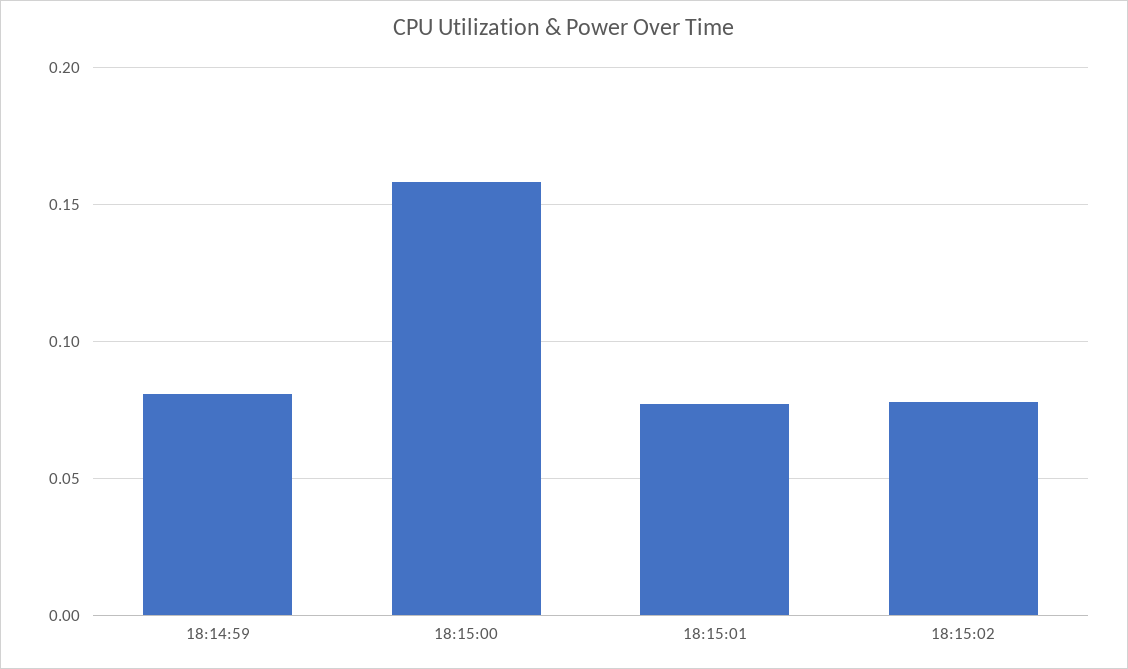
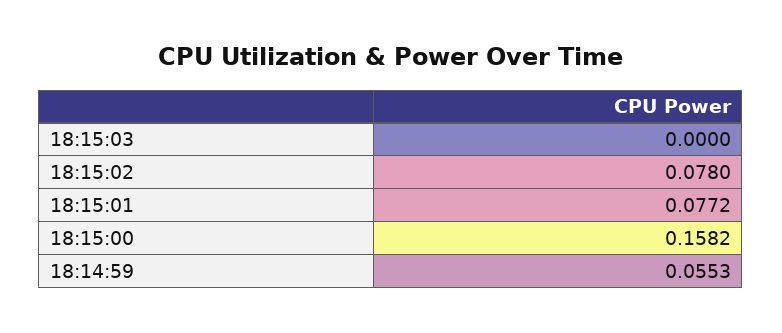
18:14:59: 0.08 -> 0.0553
18:15:03: none -> 0

